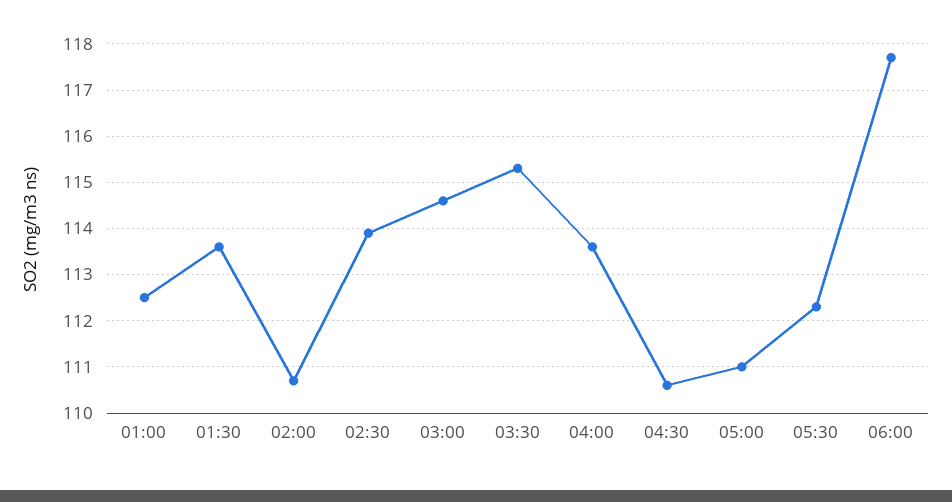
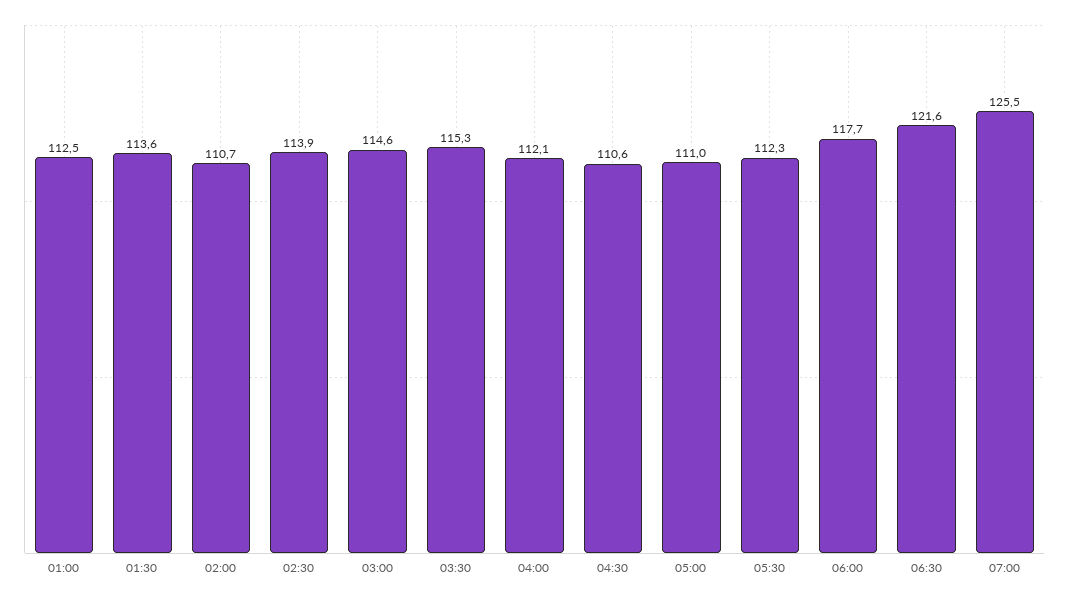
04:00: 113.5 -> 112.1
06:30: none -> 121.6
07:00: none -> 125.5

